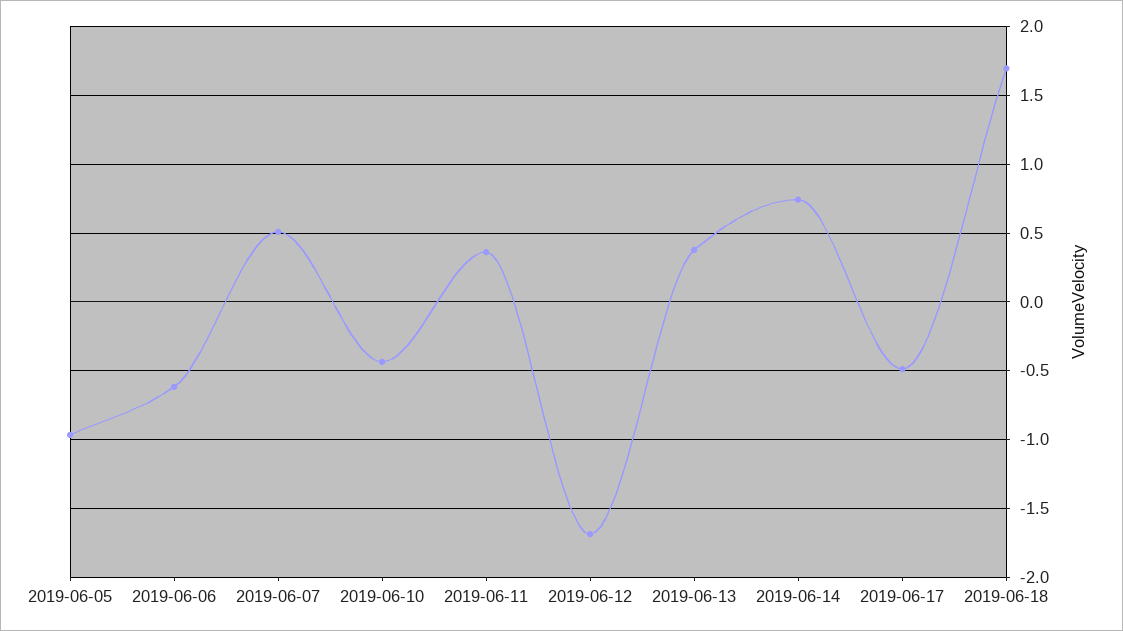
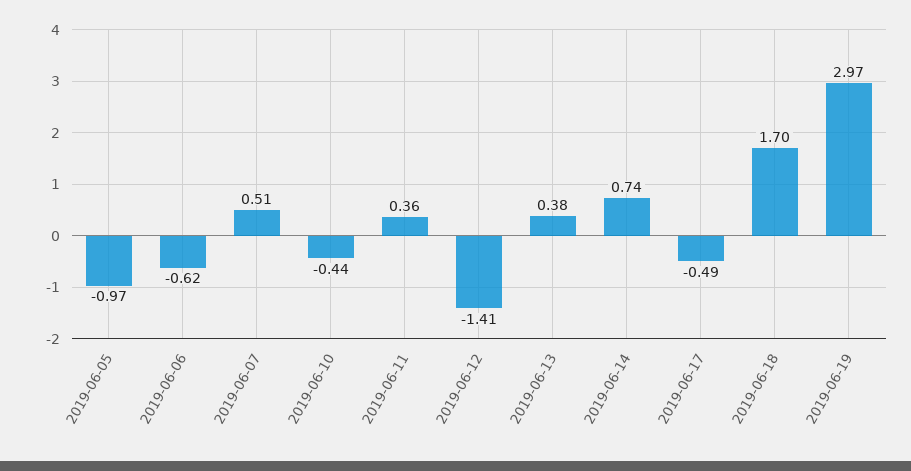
2019-06-12: -1.7 -> -1.41
2019-06-19: none -> 2.97

